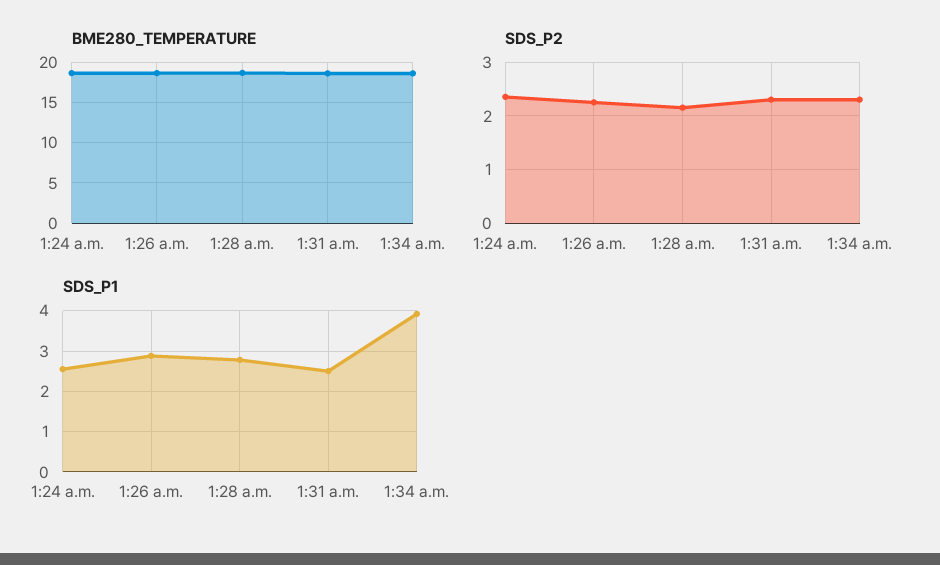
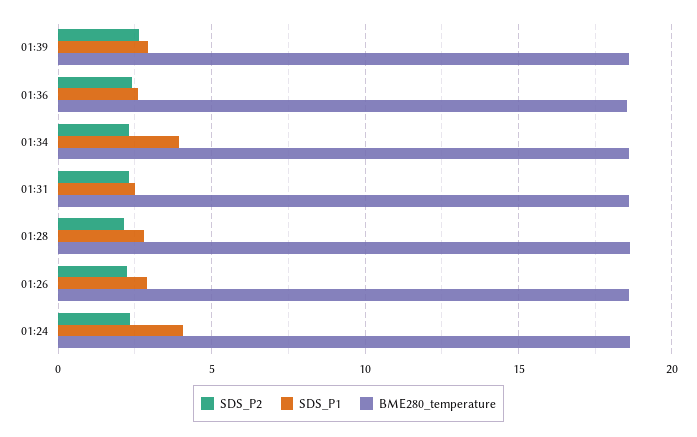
SDS_P1, 1:24 a.m.: 2.6 -> 4
SDS_P2, 01:39: none -> 2.5
SDS_P1, 01:39: none -> 3
BME280_TEMPERATURE, 01:39: none -> 18.5
SDS_P2, 01:36: none -> 2.5
SDS_P1, 01:36: none -> 2.5
BME280_TEMPERATURE, 01:36: none -> 18.5

